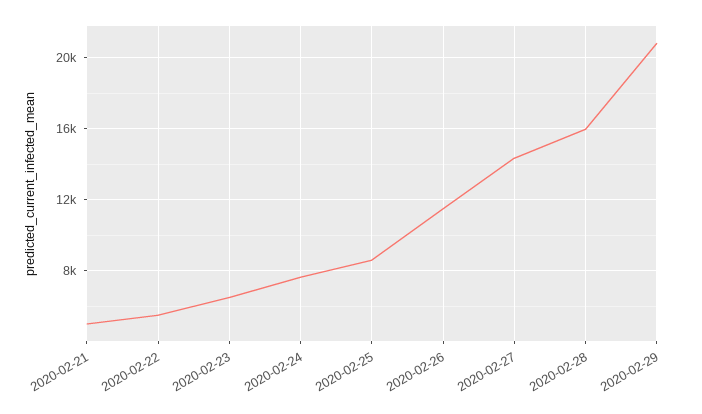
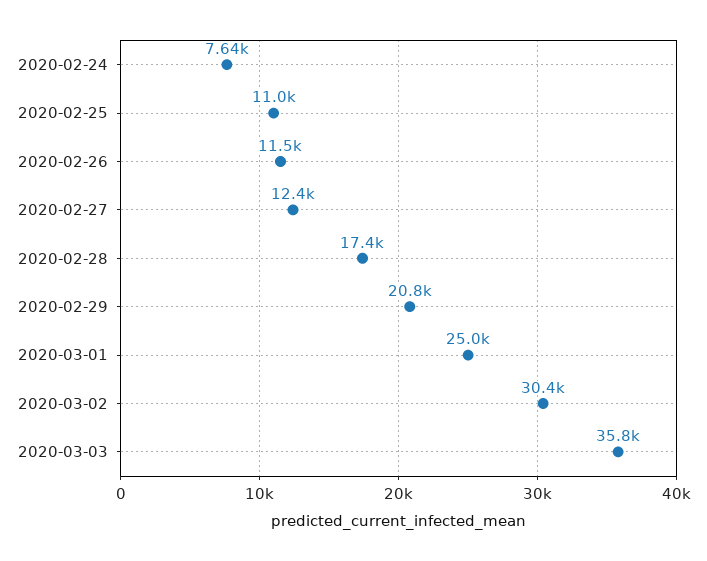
2020-02-21: 5000 -> none
2020-02-22: 5500 -> none
2020-02-23: 6500 -> none
2020-02-25: 8500 -> 11000
2020-02-27: 14500 -> 12400
2020-02-28: 16000 -> 17400
2020-03-01: none -> 25000
2020-03-02: none -> 30400
2020-03-03: none -> 35800

